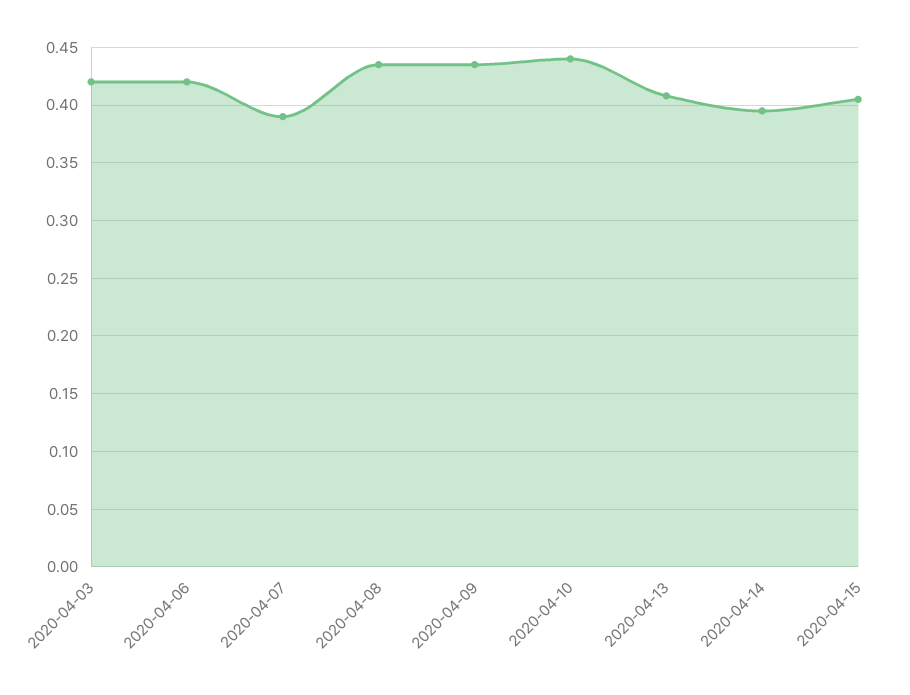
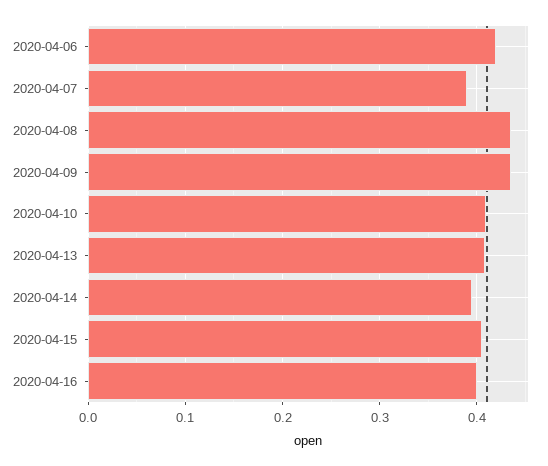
2020-04-03: 0.42 -> none
2020-04-10: 0.44 -> 0.41
2020-04-16: none -> 0.4

